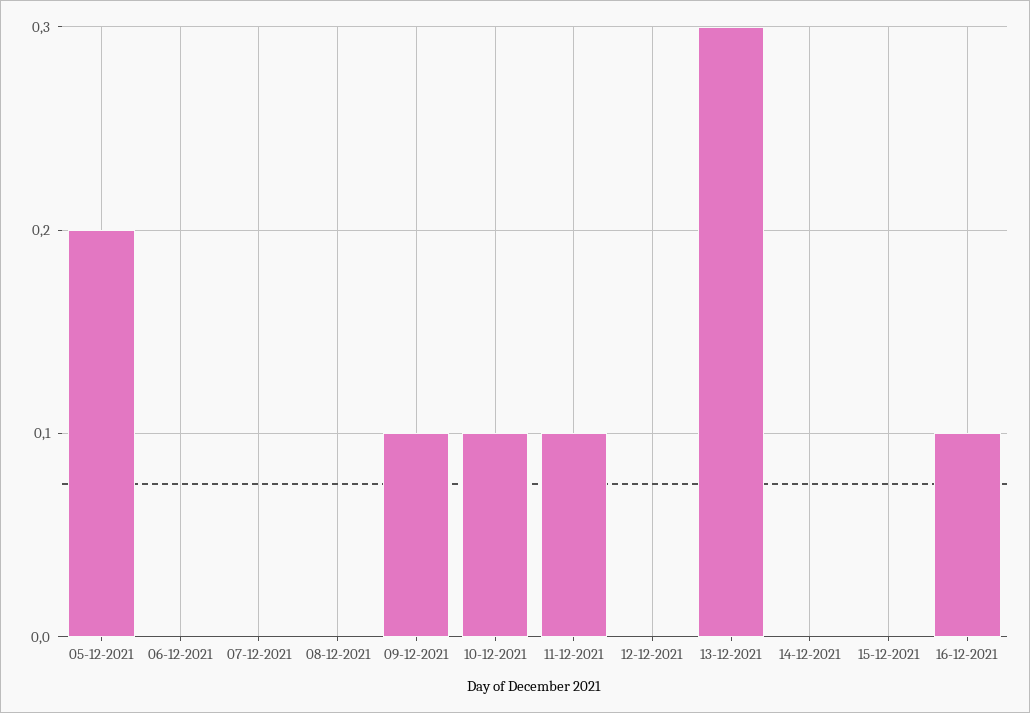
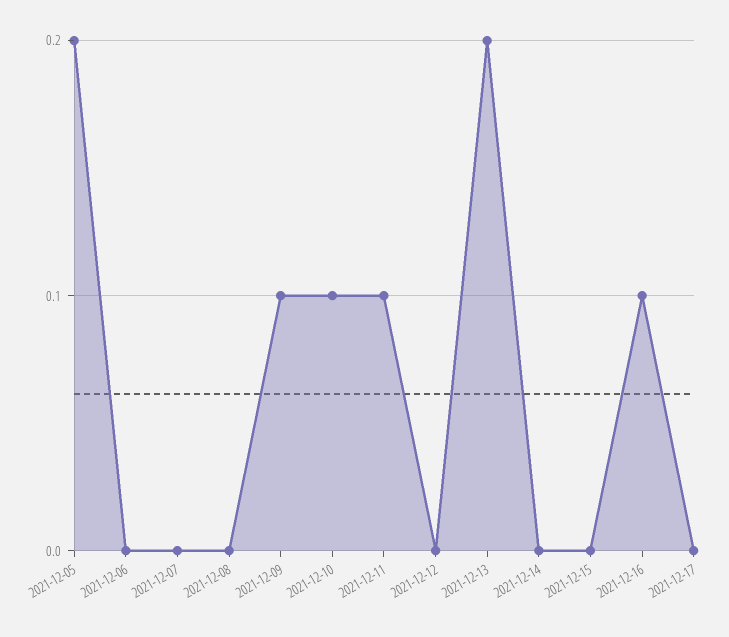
13-12-2021: 0.3 -> 0.2
2021-12-17: none -> 0

